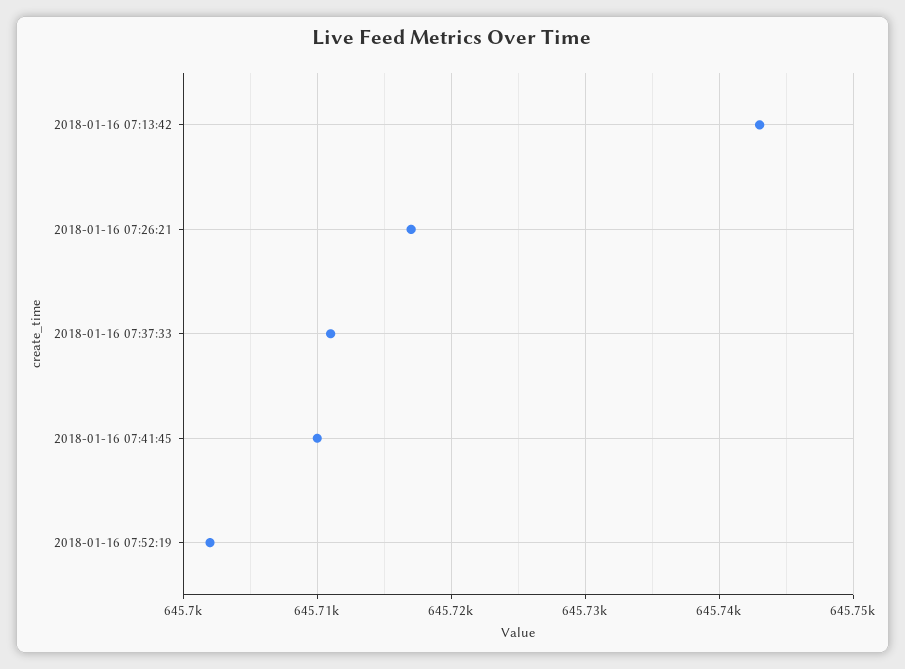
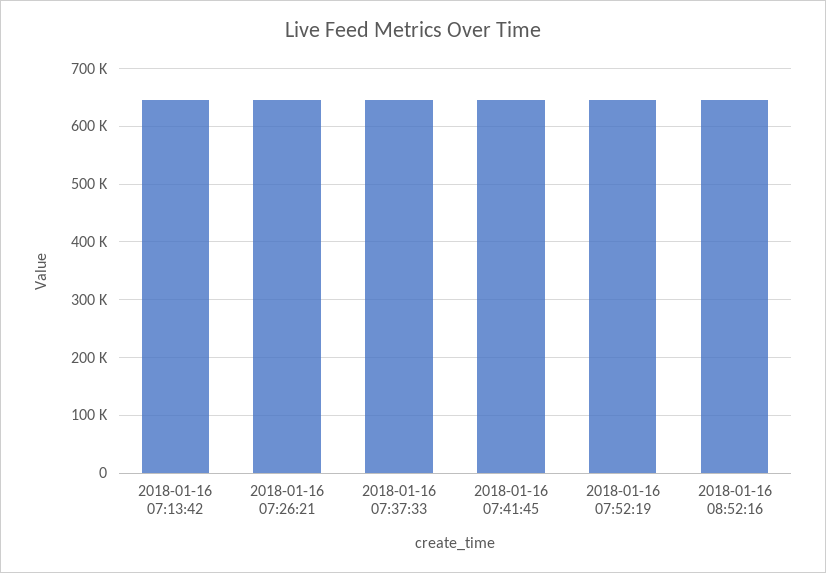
2018-01-16 08:52:16: none -> 640000

